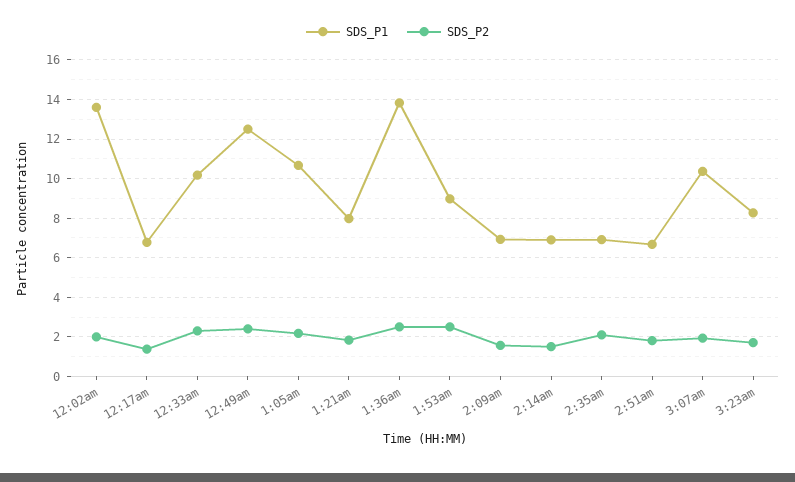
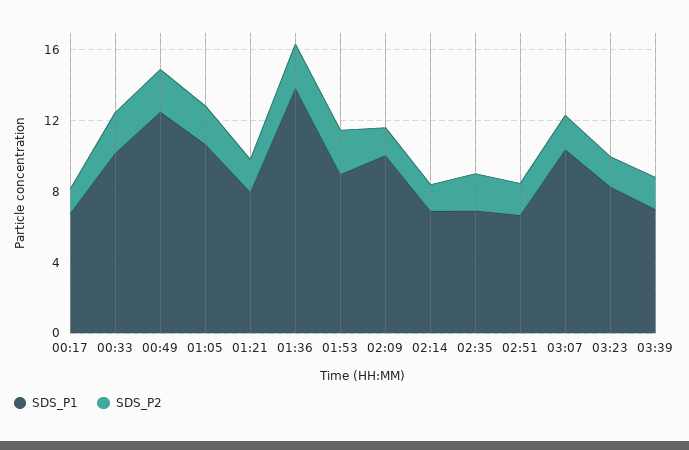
SDS_P1, 12:02am: 13.5 -> none
SDS_P2, 12:02am: 2 -> none
SDS_P1, 2:09am: 7 -> 10
SDS_P1, 03:39: none -> 7
SDS_P2, 03:39: none -> 2

